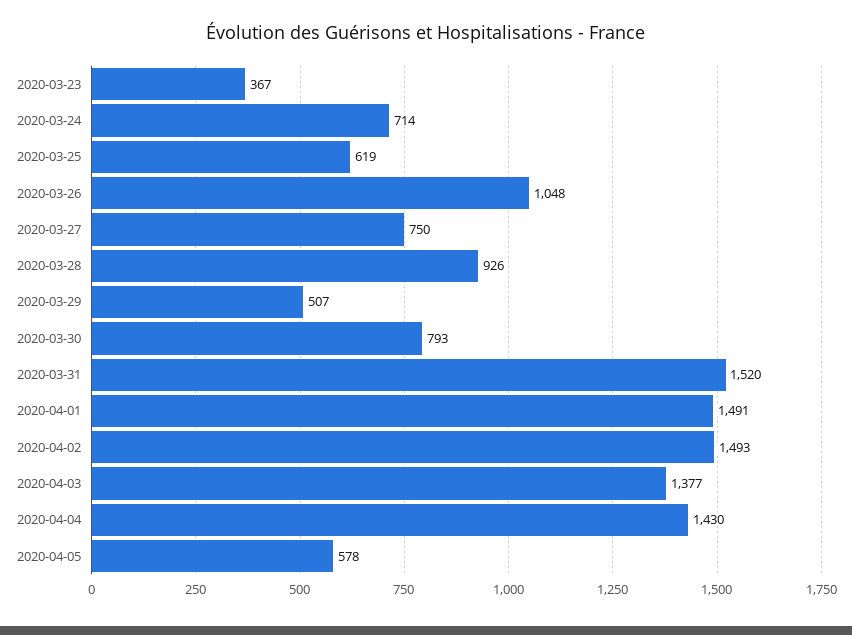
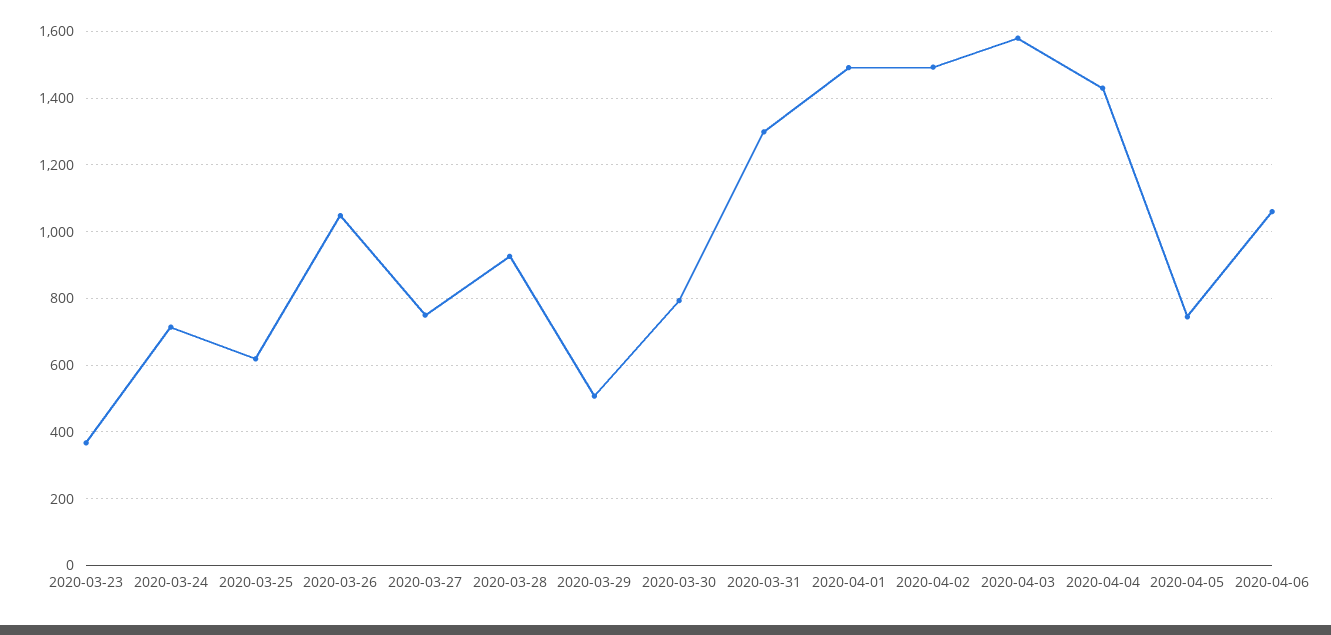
2020-03-31: 1520 -> 1300
2020-04-03: 1377 -> 1580
2020-04-05: 578 -> 740
2020-04-06: none -> 1060

